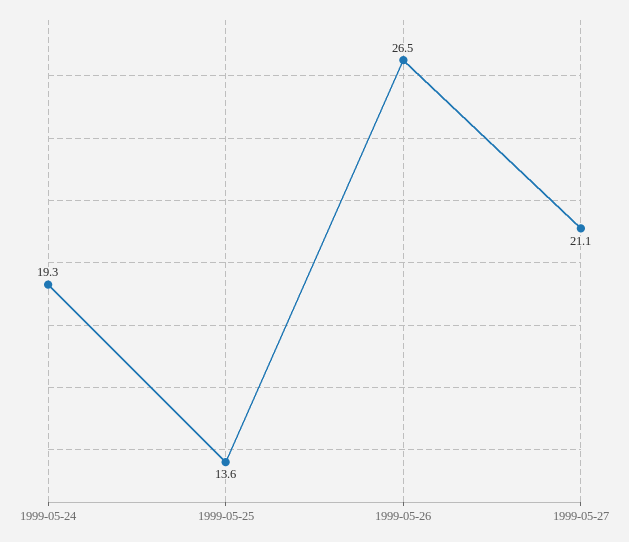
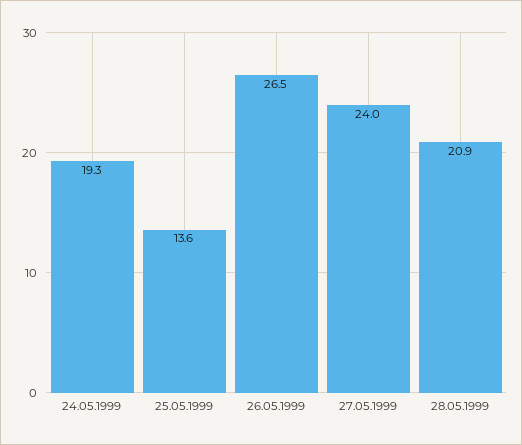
1999-05-27: 21.1 -> 24
28.05.1999: none -> 20.9

